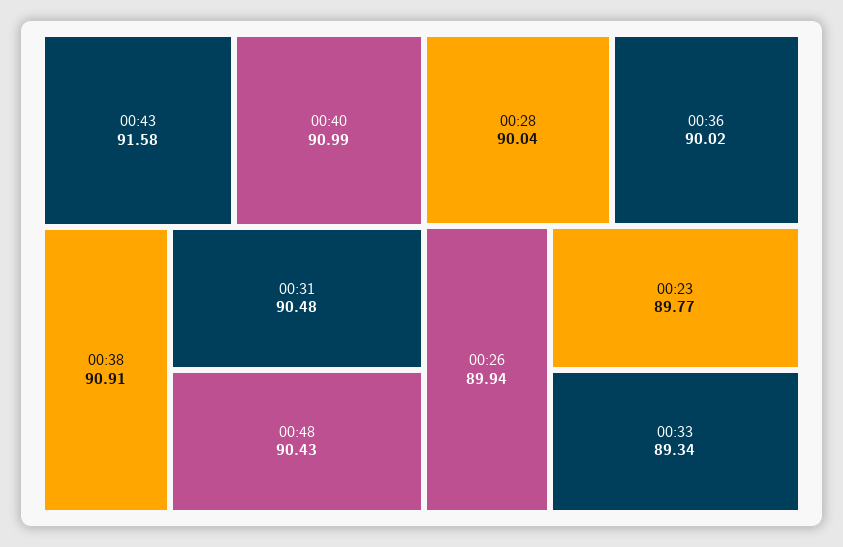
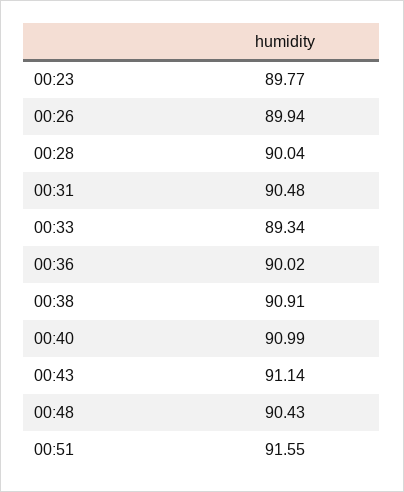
00:43: 91.58 -> 91.14
00:51: none -> 91.55

